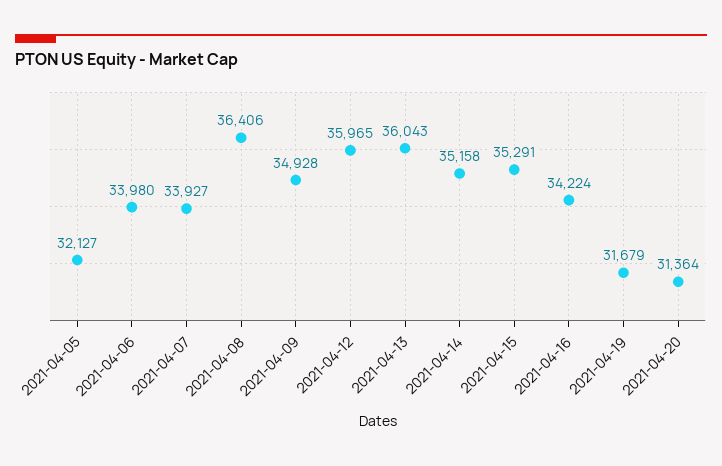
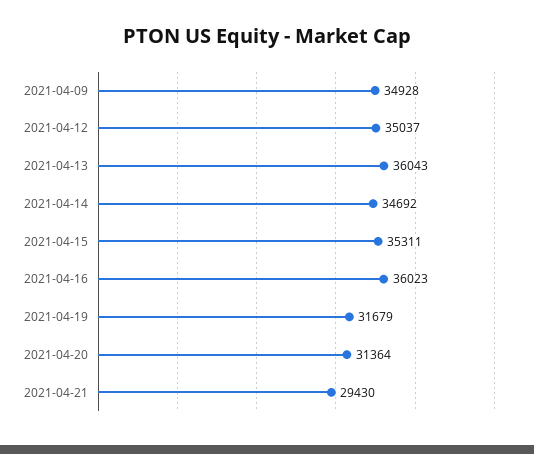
2021-04-05: 32127 -> none
2021-04-06: 33980 -> none
2021-04-07: 33927 -> none
2021-04-08: 36406 -> none
2021-04-12: 35965 -> 35037
2021-04-14: 35158 -> 34692
2021-04-15: 35291 -> 35311
2021-04-16: 34224 -> 36023
2021-04-21: none -> 29430

